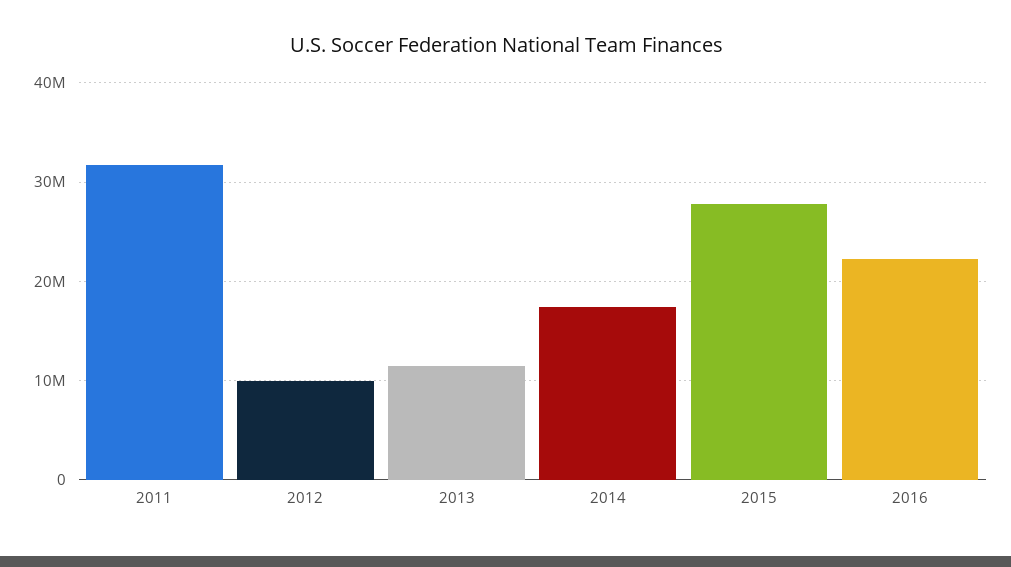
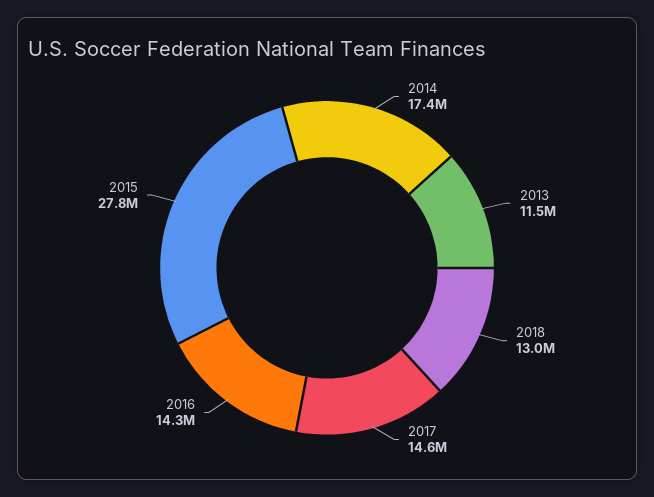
2011: 32000000 -> none
2012: 10000000 -> none
2016: 22000000 -> 14300000
2018: none -> 13000000
2017: none -> 14600000

